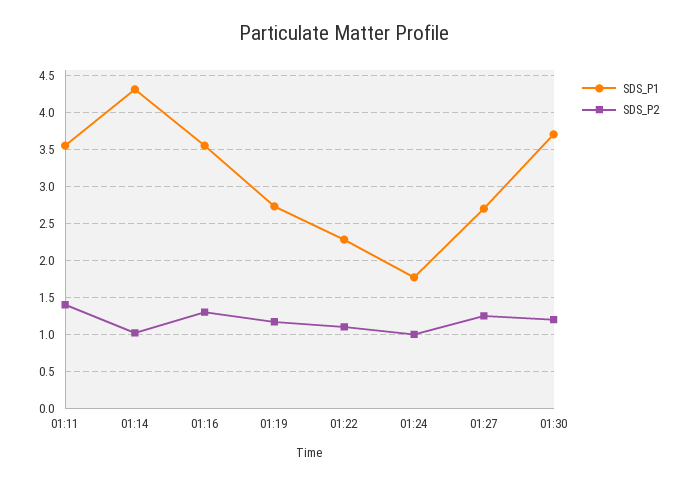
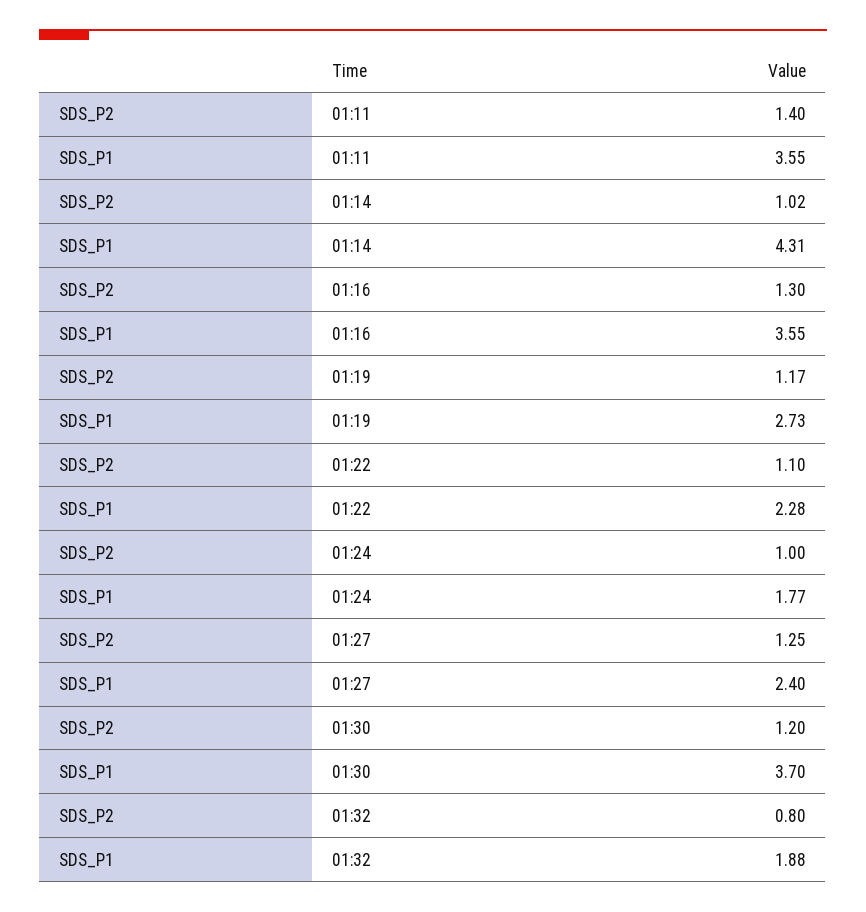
SDS_P1, 01:27: 2.7 -> 2.4
SDS_P2, 01:32: none -> 0.8
SDS_P1, 01:32: none -> 1.88

